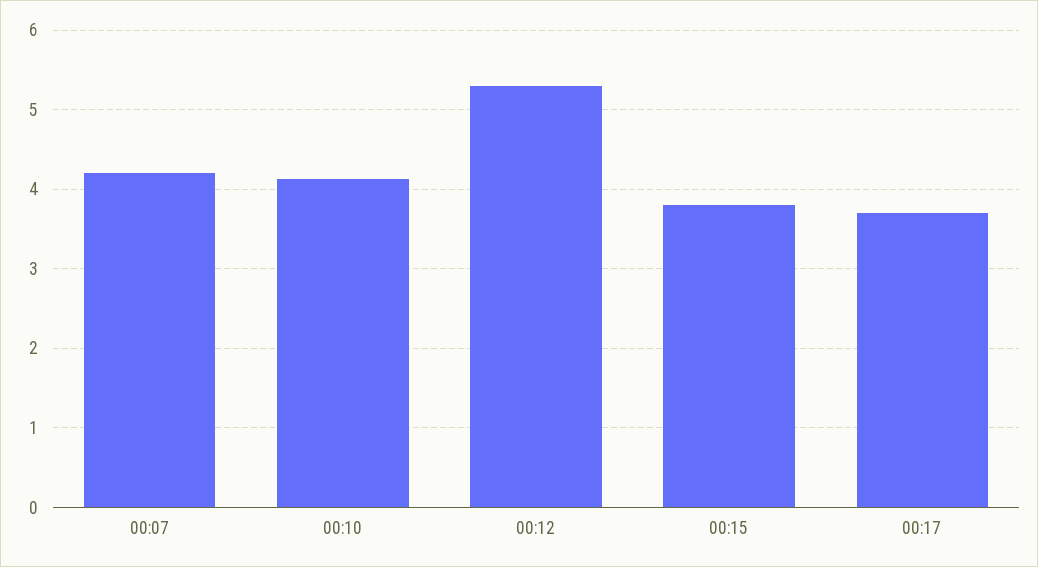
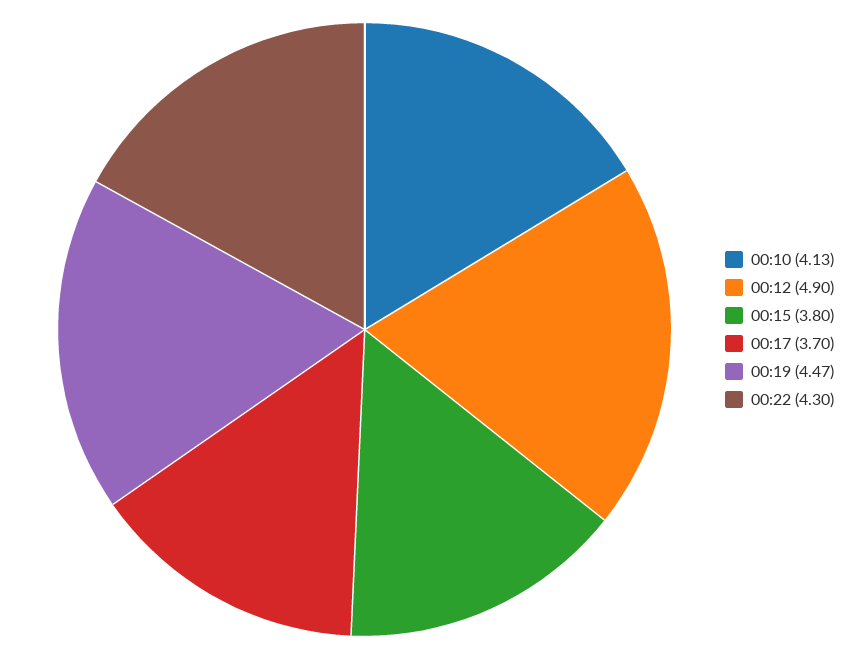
00:07: 4.2 -> none
00:12: 5.3 -> 4.9
00:19: none -> 4.47
00:22: none -> 4.3

